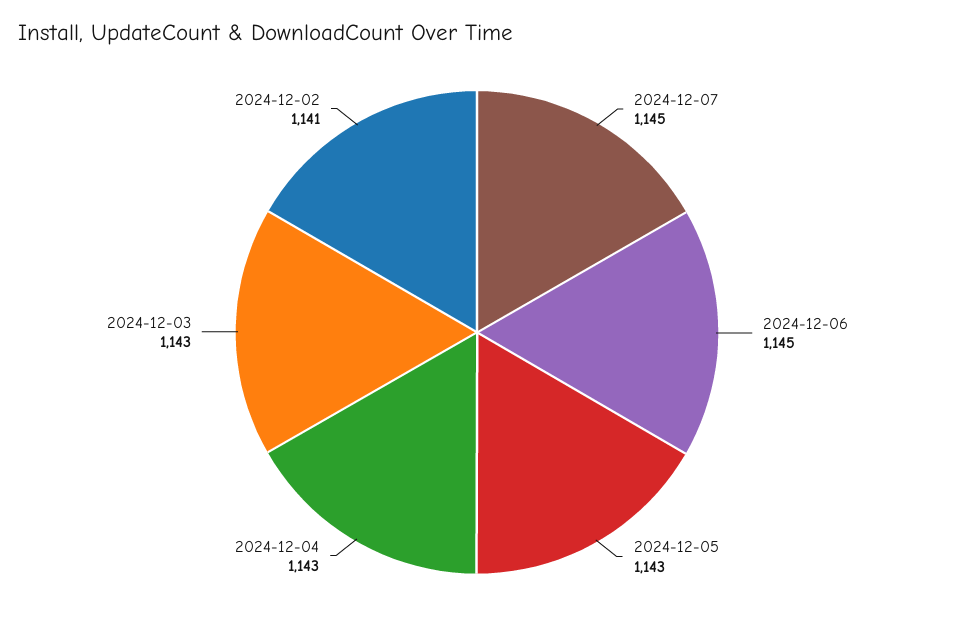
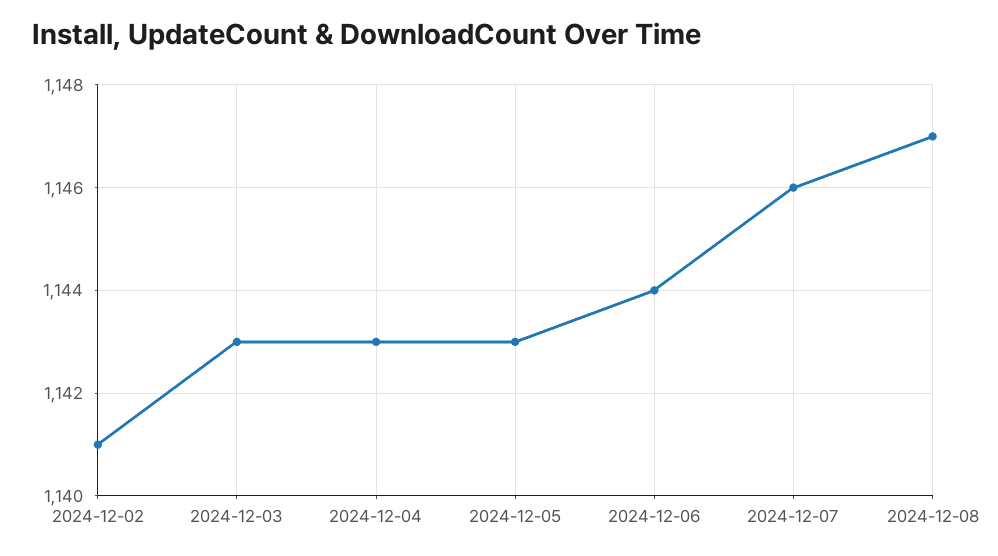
2024-12-07: 1145 -> 1146
2024-12-06: 1145 -> 1144
2024-12-08: none -> 1147

